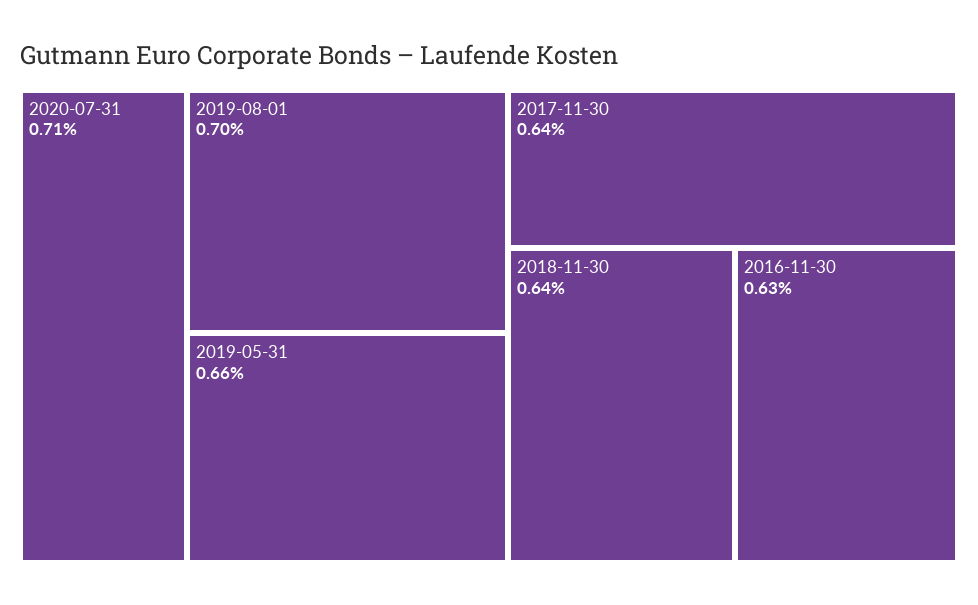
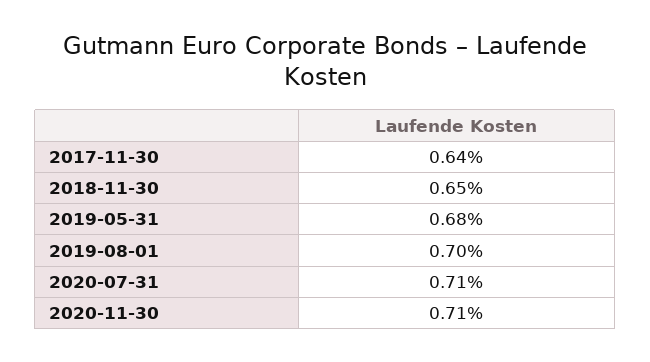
2019-05-31: 0.66 -> 0.68
2018-11-30: 0.64 -> 0.65
2016-11-30: 0.63 -> none
2020-11-30: none -> 0.71

